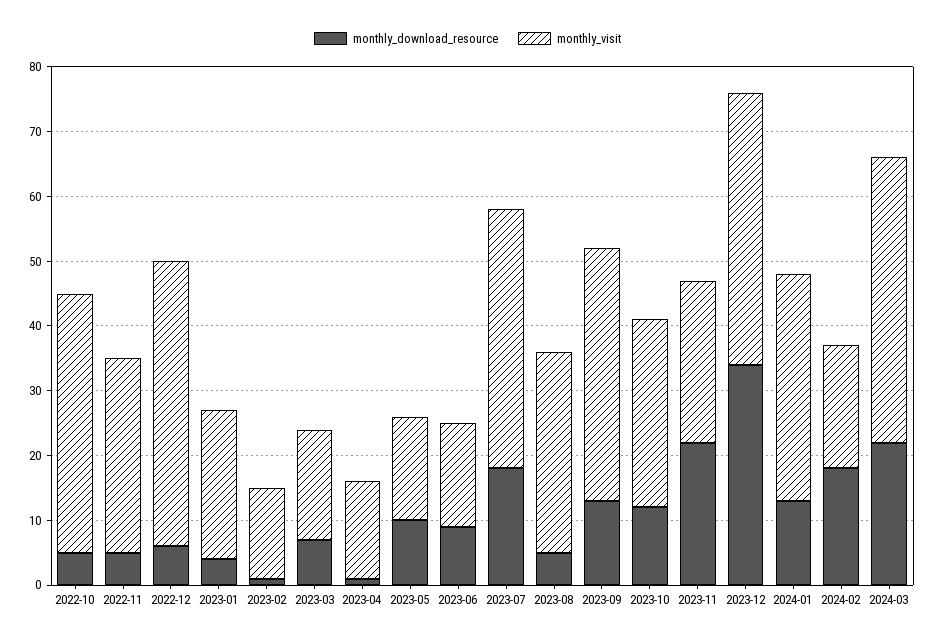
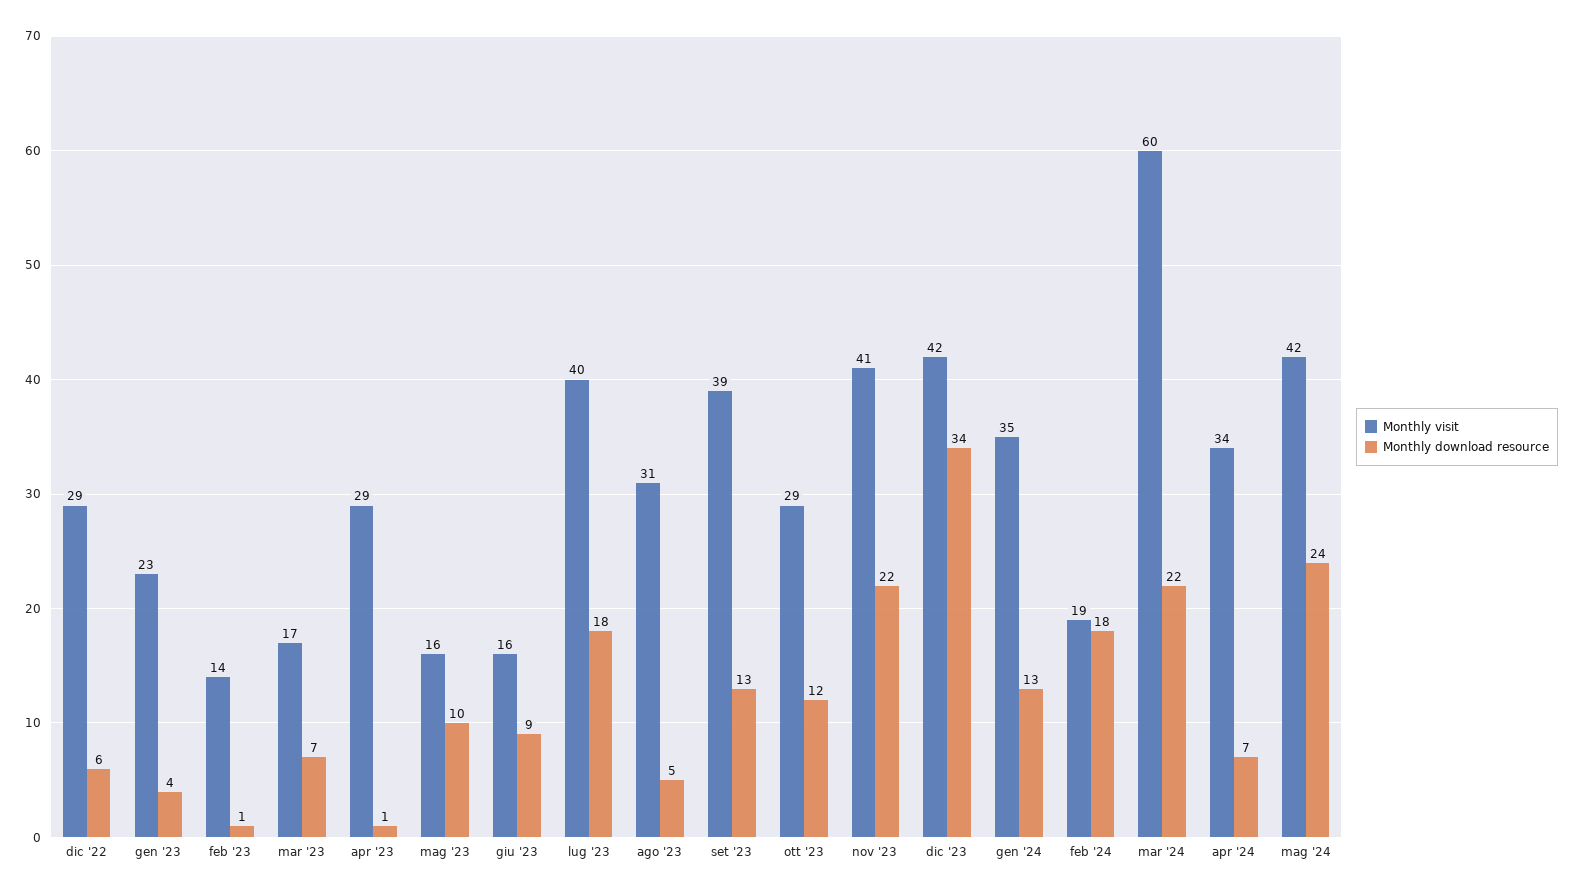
monthly_download_resource, 2022-10: 5 -> none
monthly_visit, 2022-10: 40 -> none
monthly_download_resource, 2022-11: 5 -> none
monthly_visit, 2022-11: 30 -> none
monthly_visit, 2022-12: 45 -> 29
monthly_visit, 2023-04: 15 -> 29
monthly_visit, 2023-11: 25 -> 41
monthly_visit, 2024-03: 45 -> 60
monthly_visit, apr '24: none -> 34
monthly_download_resource, apr '24: none -> 7
monthly_visit, mag '24: none -> 42
monthly_download_resource, mag '24: none -> 24

